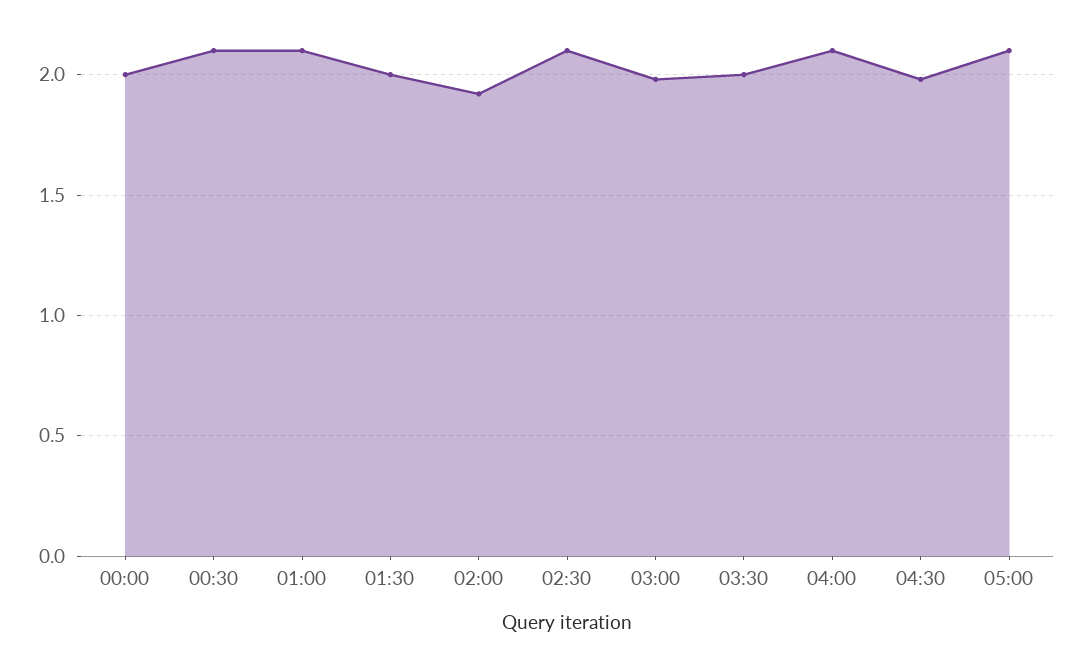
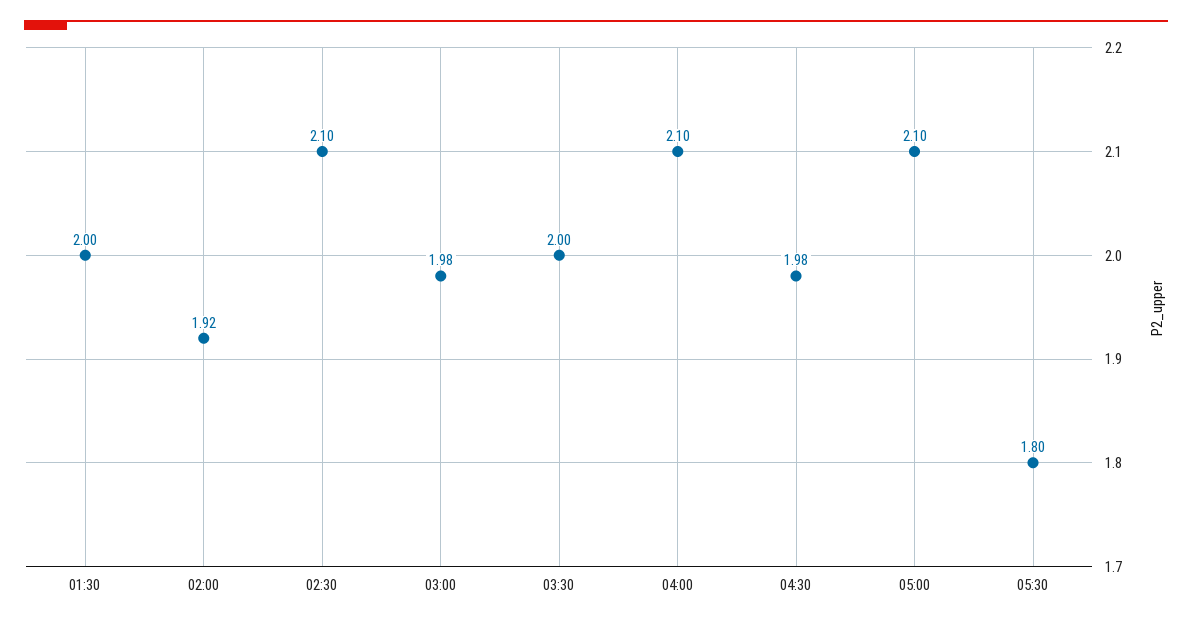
00:00: 2 -> none
00:30: 2.1 -> none
01:00: 2.1 -> none
05:30: none -> 1.8

